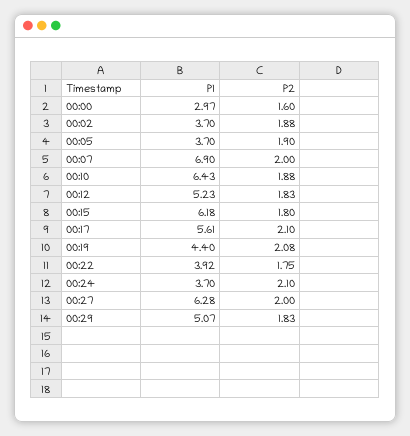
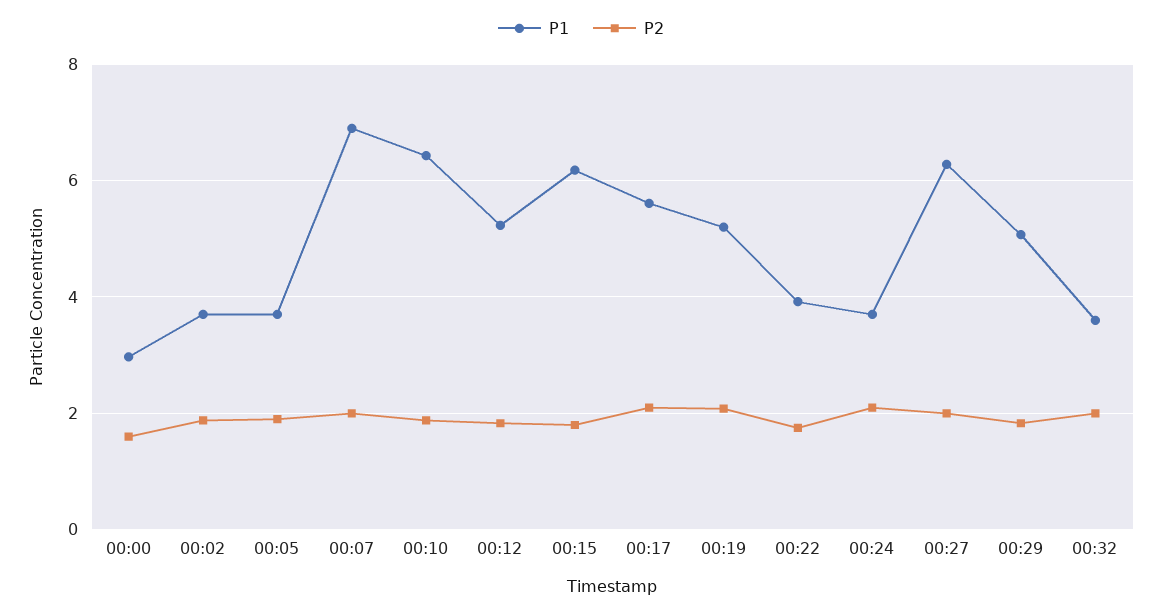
P1, 00:19: 4.4 -> 5.2
P1, 00:32: none -> 3.6
P2, 00:32: none -> 2

